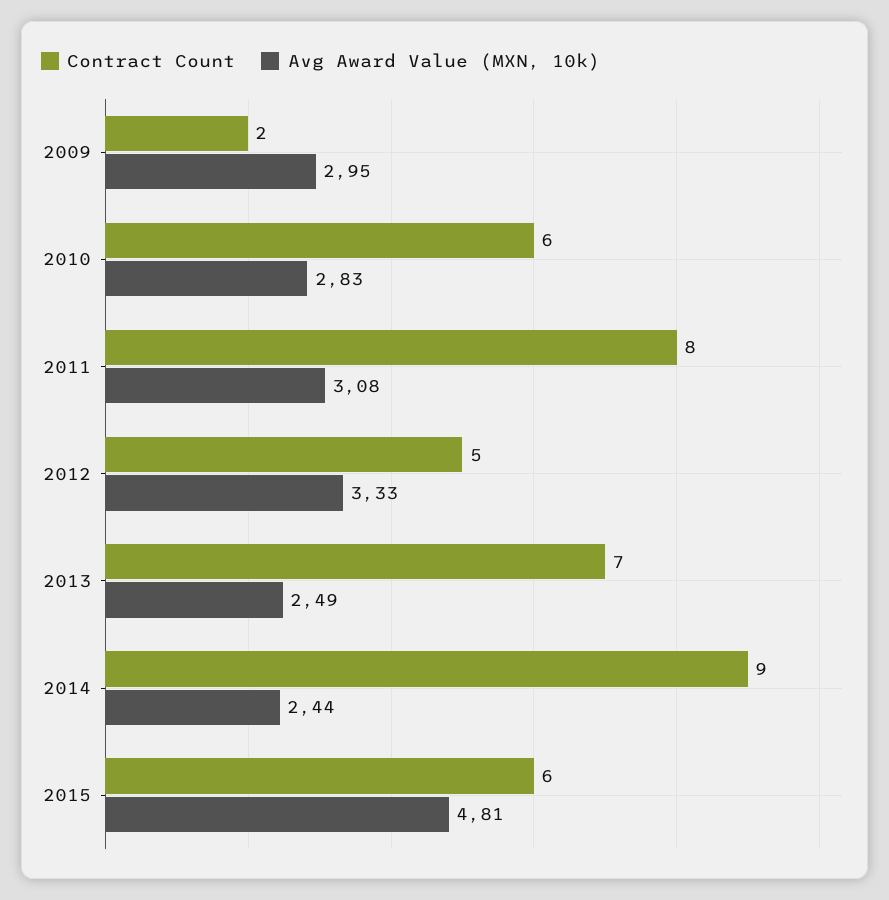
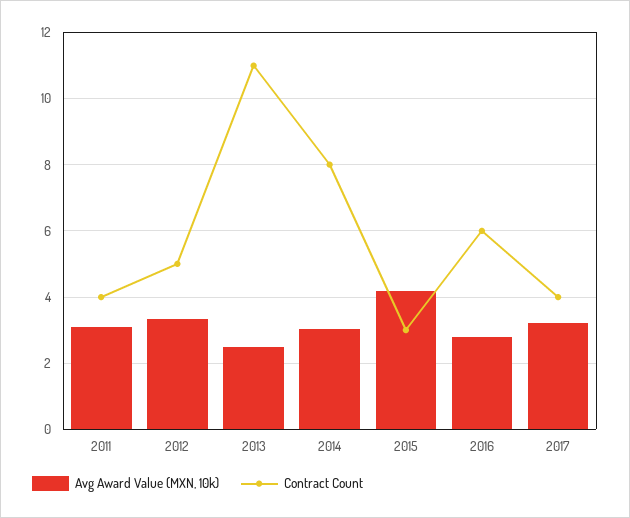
Contract Count, 2009: 2 -> none
Avg Award Value (MXN, 10k), 2009: 2.95 -> none
Contract Count, 2010: 6 -> none
Avg Award Value (MXN, 10k), 2010: 2.83 -> none
Contract Count, 2011: 8 -> 4
Contract Count, 2013: 7 -> 11
Contract Count, 2014: 9 -> 8
Avg Award Value (MXN, 10k), 2014: 2.44 -> 3
Contract Count, 2015: 6 -> 3
Avg Award Value (MXN, 10k), 2015: 4.81 -> 4.2
Avg Award Value (MXN, 10k), 2016: none -> 2.8
Contract Count, 2016: none -> 6
Avg Award Value (MXN, 10k), 2017: none -> 3.2
Contract Count, 2017: none -> 4

